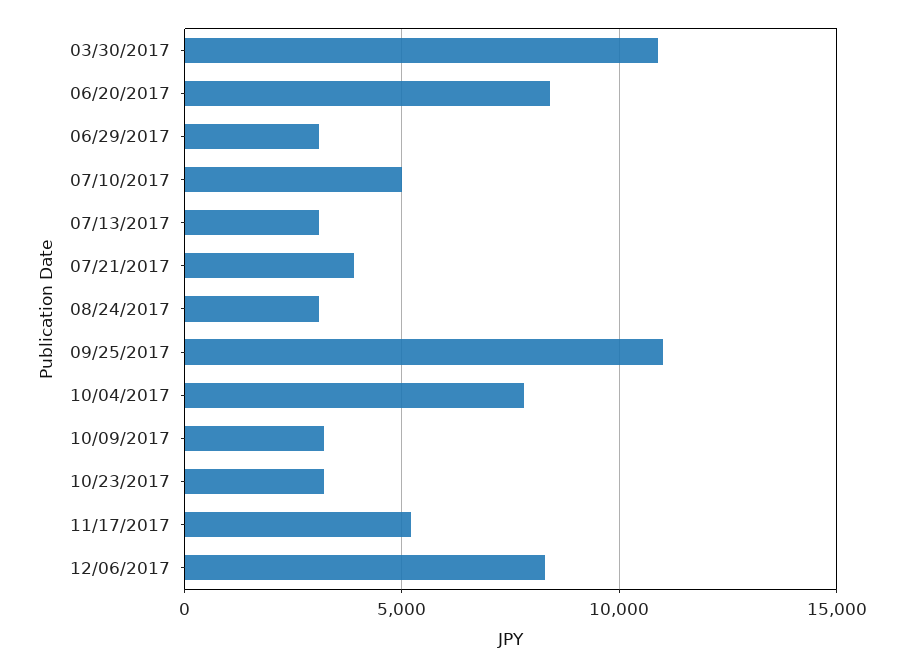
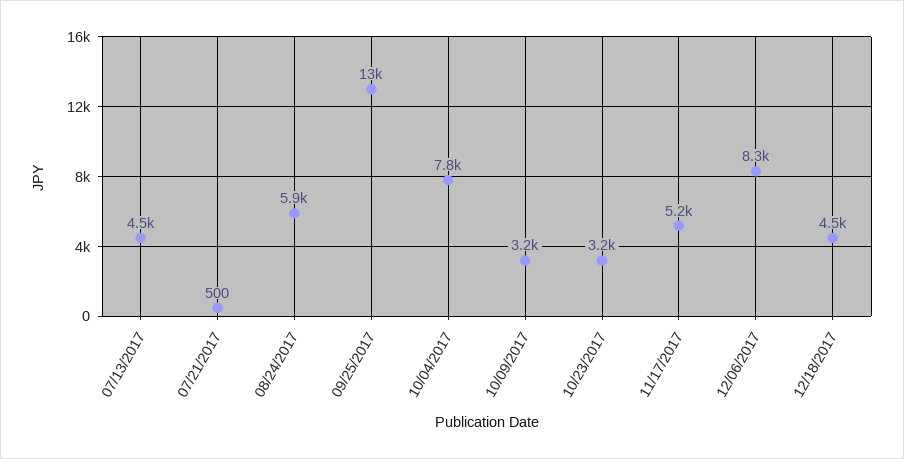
03/30/2017: 11000 -> none
06/20/2017: 8500 -> none
06/29/2017: 3000 -> none
07/10/2017: 5000 -> none
07/13/2017: 3000 -> 4500
07/21/2017: 4000 -> 500
08/24/2017: 3000 -> 5900
09/25/2017: 11000 -> 13000
12/18/2017: none -> 4500

